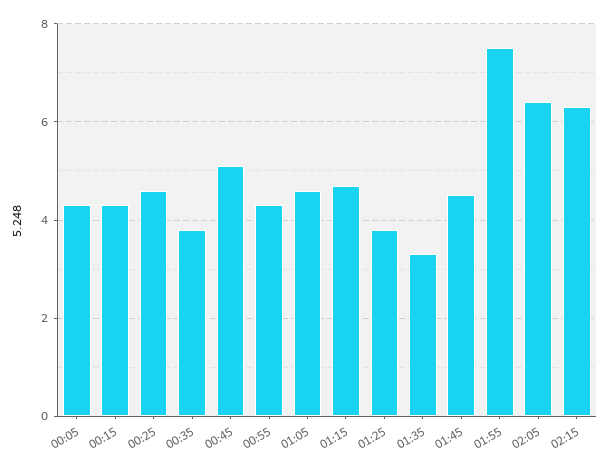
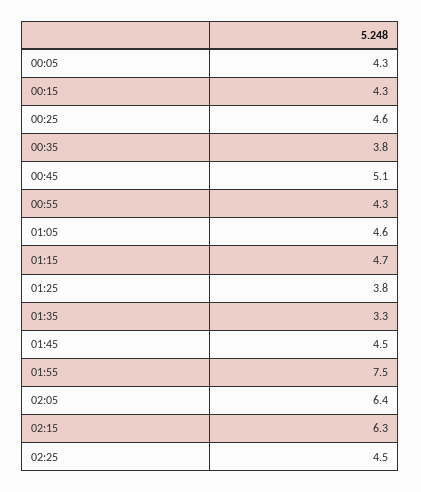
02:25: none -> 4.5

